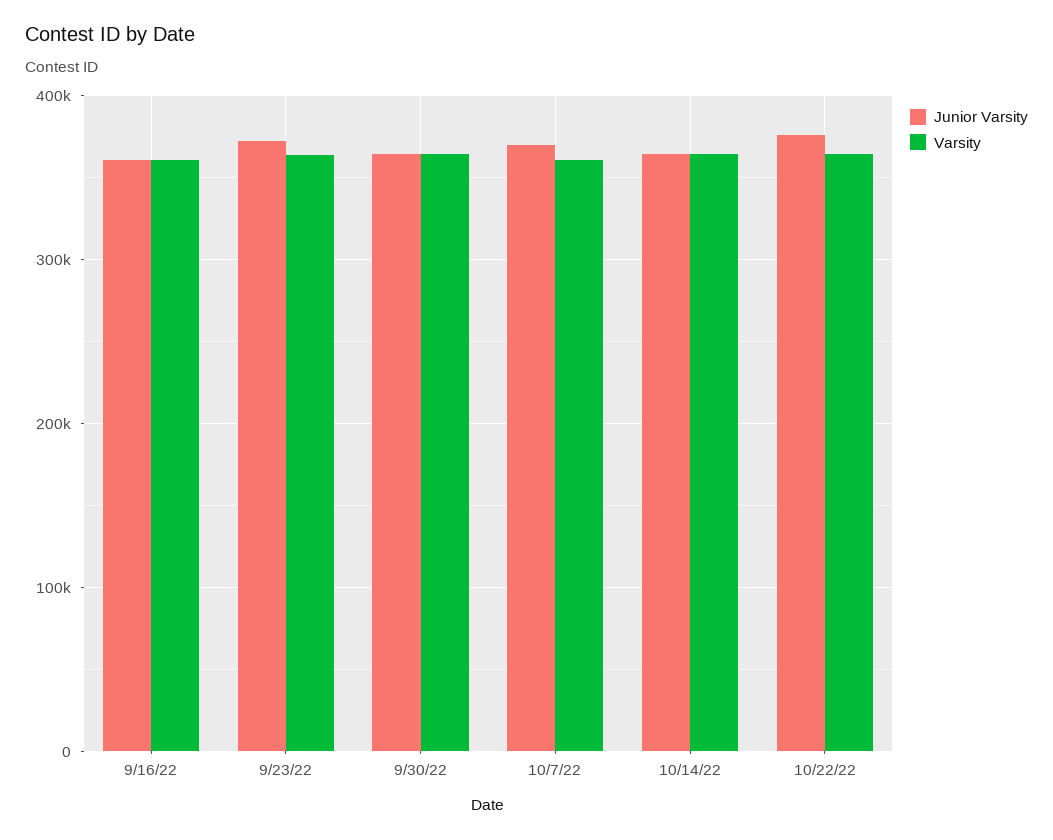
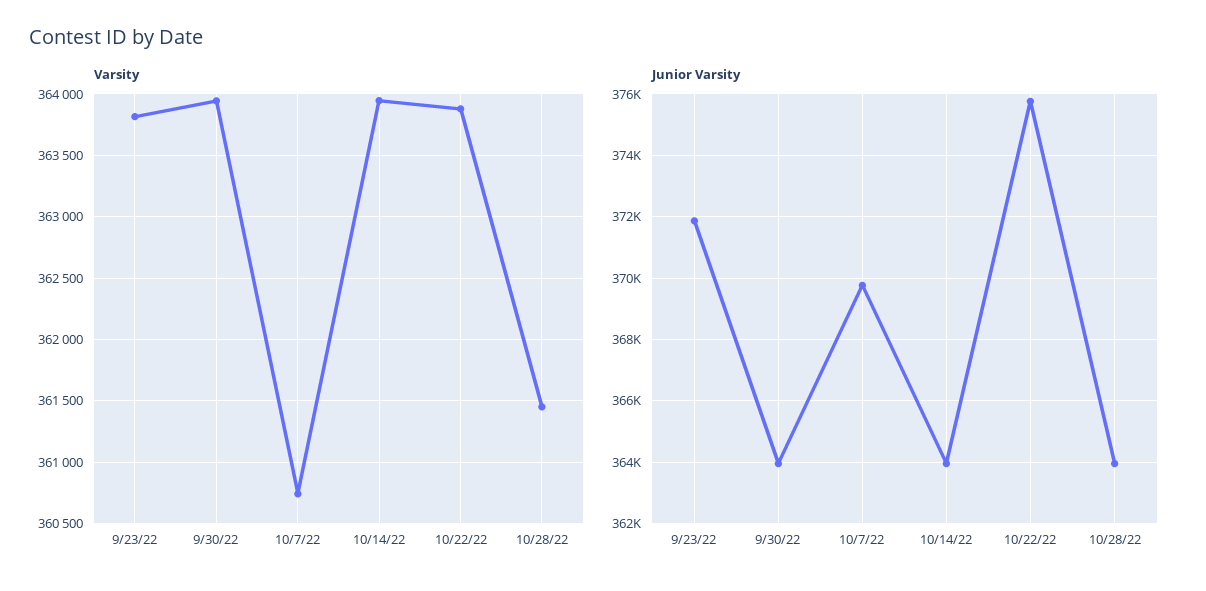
Junior Varsity, 9/16/22: 360000 -> none
Varsity, 9/16/22: 360000 -> none
Varsity, 10/28/22: none -> 361450
Junior Varsity, 10/28/22: none -> 364000

